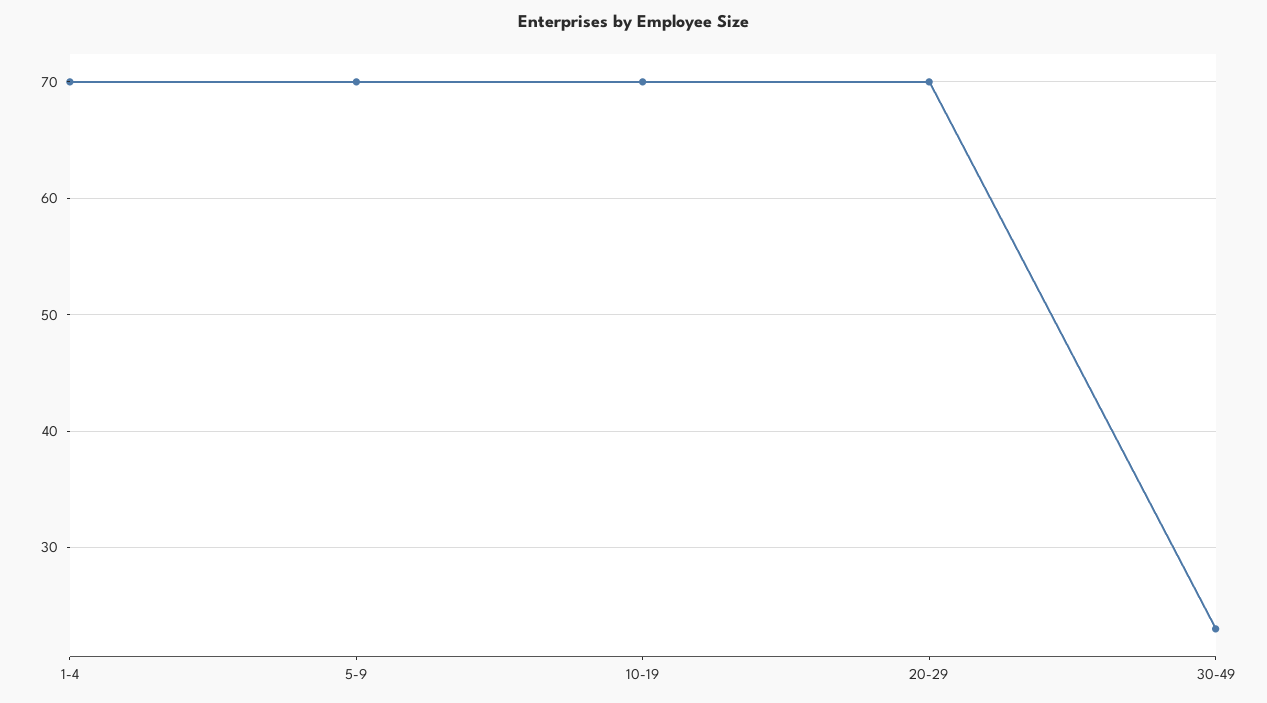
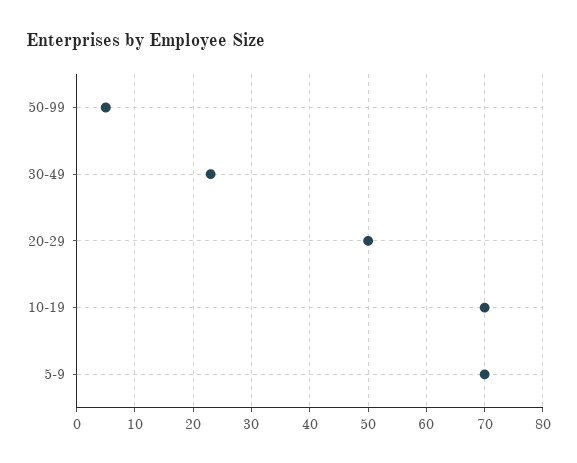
1-4: 70 -> none
20-29: 70 -> 50
50-99: none -> 5

